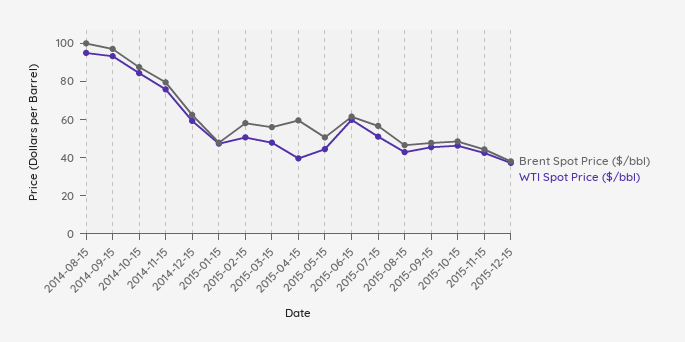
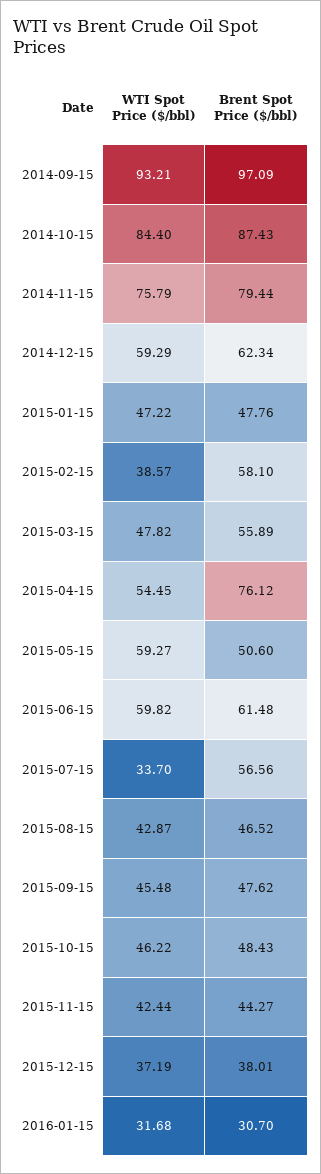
Brent Spot Price ($/bbl), 2014-08-15: 100 -> none
WTI Spot Price ($/bbl), 2014-08-15: 95 -> none
WTI Spot Price ($/bbl), 2015-02-15: 50 -> 38.57
Brent Spot Price ($/bbl), 2015-04-15: 60 -> 76.12
WTI Spot Price ($/bbl), 2015-04-15: 40 -> 54.45
WTI Spot Price ($/bbl), 2015-05-15: 45 -> 59.27
WTI Spot Price ($/bbl), 2015-07-15: 50 -> 33.7
WTI Spot Price ($/bbl), 2016-01-15: none -> 31.68
Brent Spot Price ($/bbl), 2016-01-15: none -> 30.7

